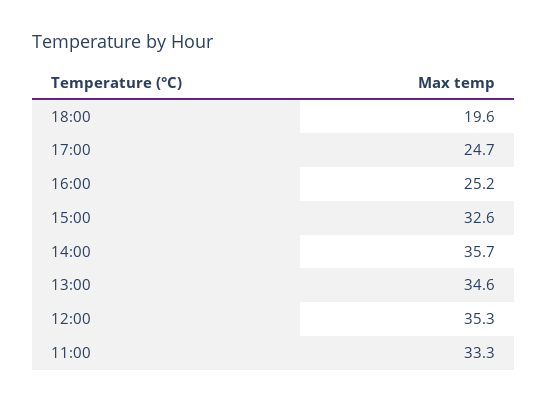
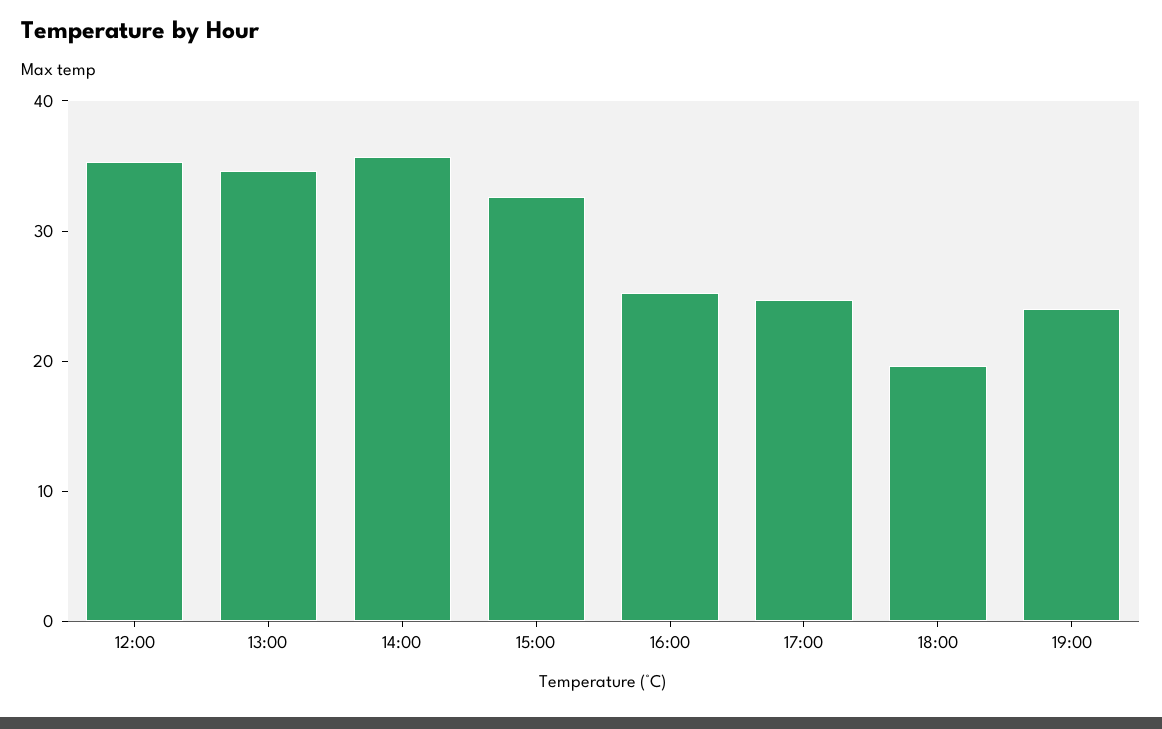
11:00: 33.3 -> none
19:00: none -> 24

